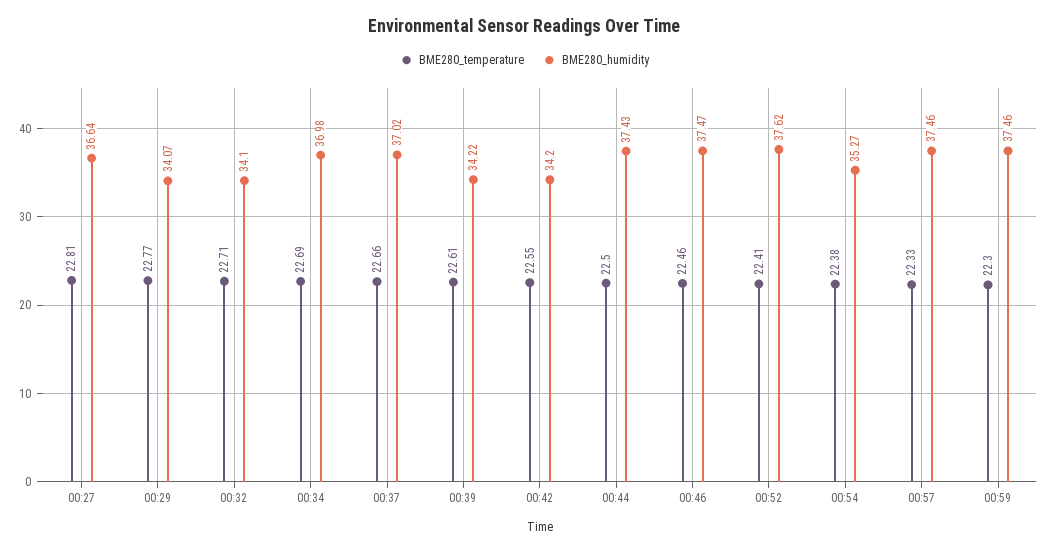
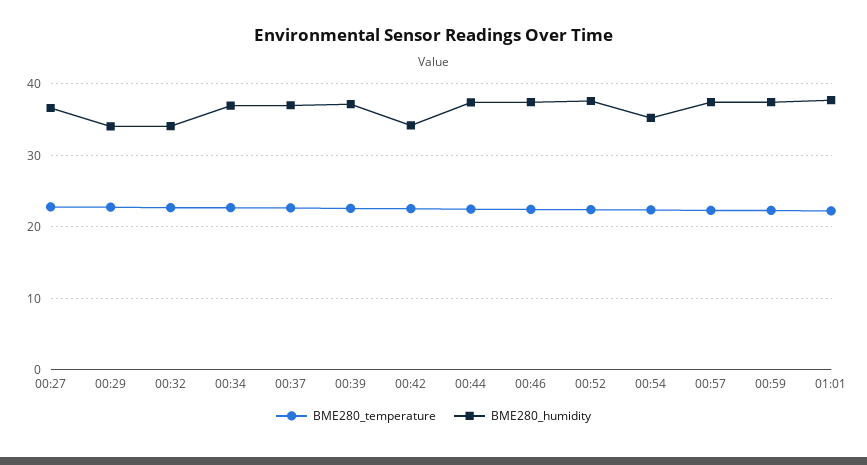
BME280_humidity, 00:39: 34.22 -> 37
BME280_temperature, 01:01: none -> 22
BME280_humidity, 01:01: none -> 38

